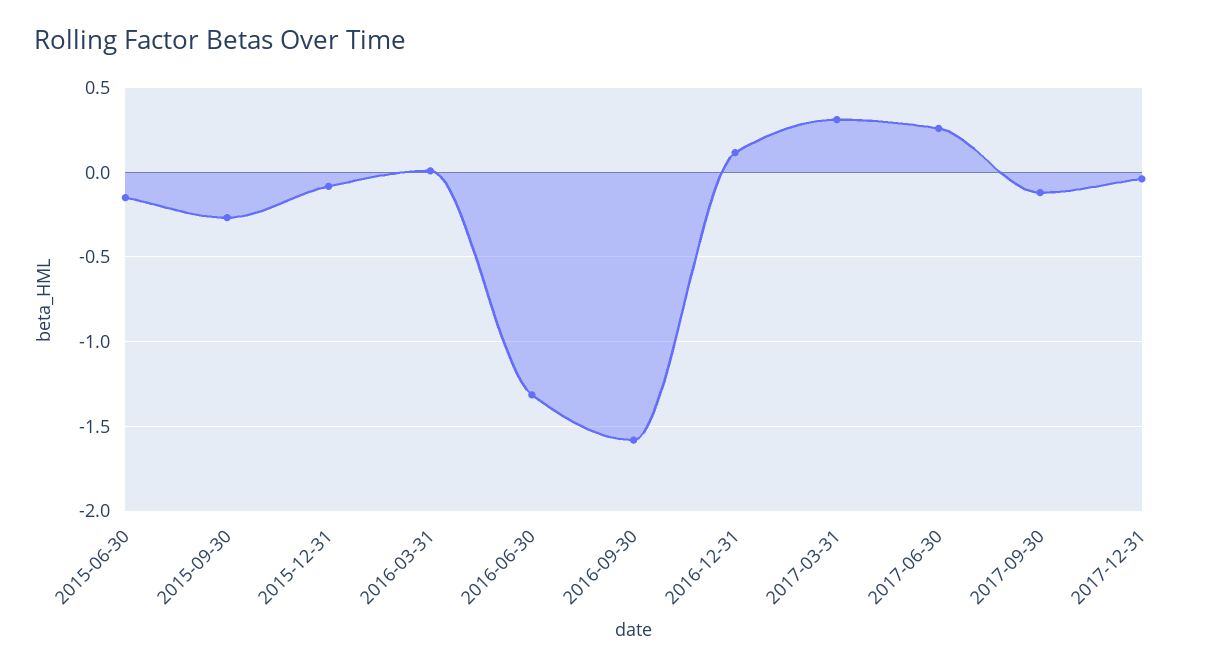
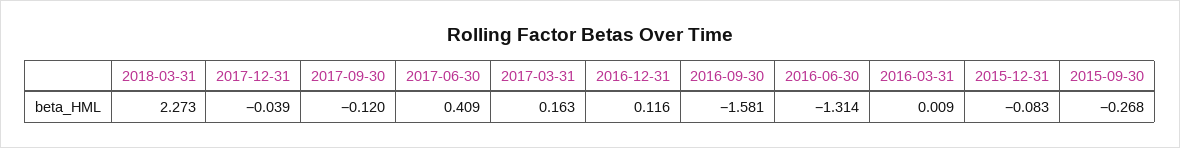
2015-06-30: -0.15 -> none
2017-03-31: 0.3 -> 0.163
2017-06-30: 0.25 -> 0.409
2018-03-31: none -> 2.273

